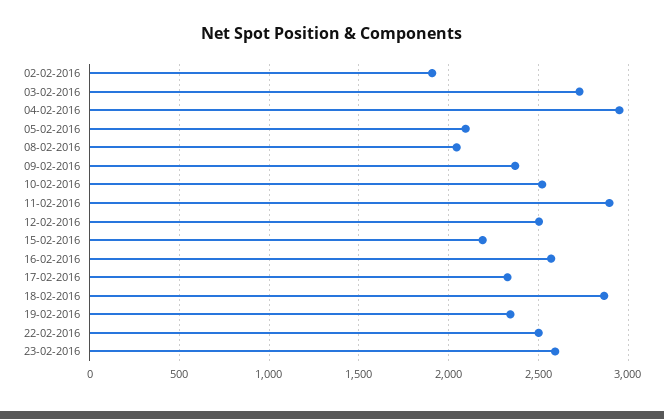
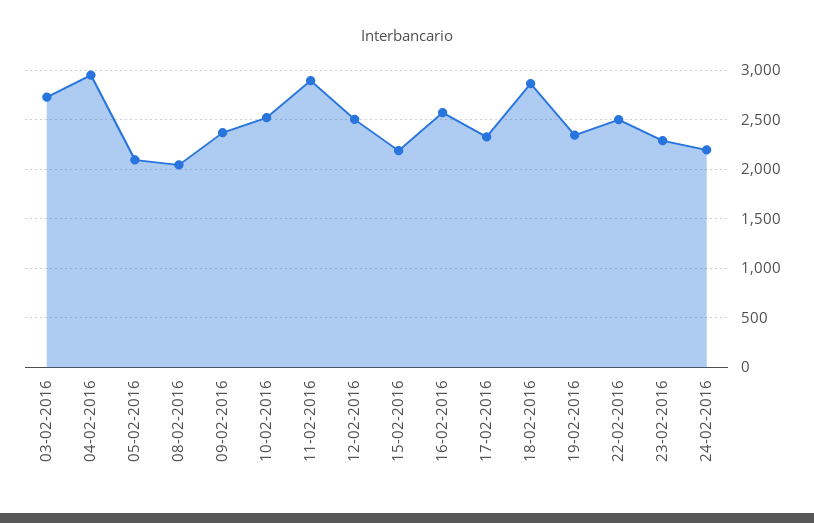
02-02-2016: 1900 -> none
23-02-2016: 2600 -> 2300
24-02-2016: none -> 2200

